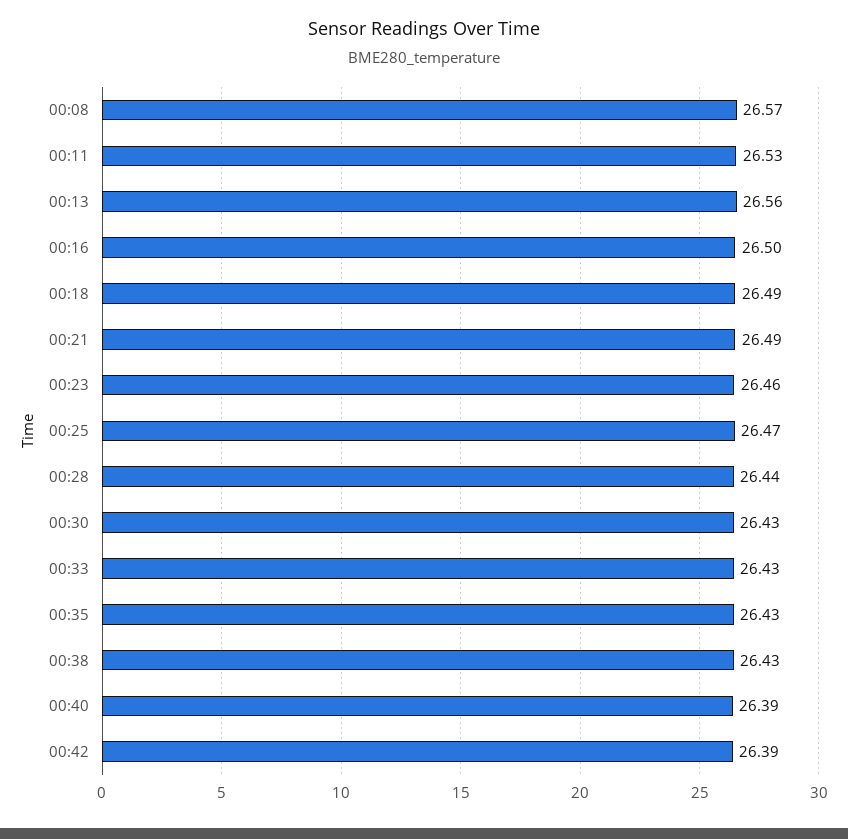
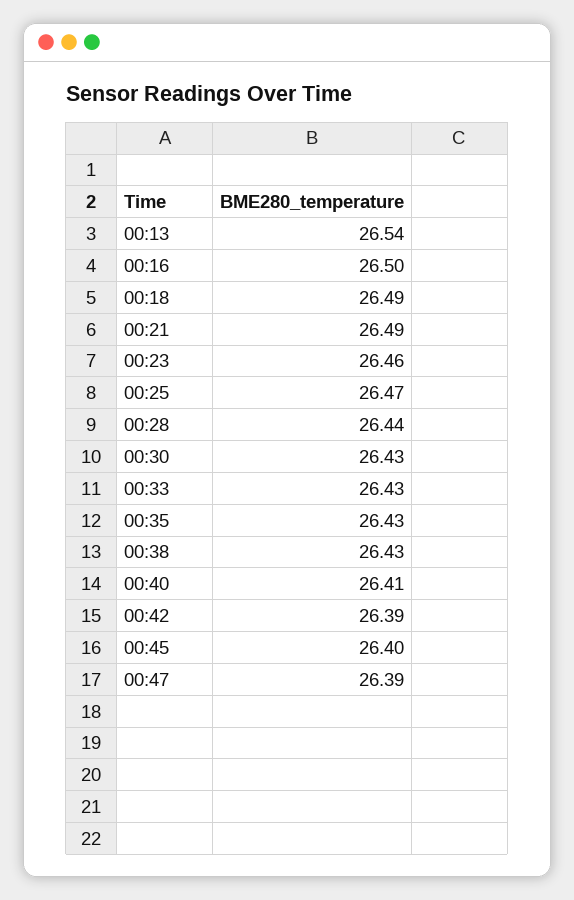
00:08: 26.57 -> none
00:11: 26.53 -> none
00:13: 26.56 -> 26.54
00:40: 26.39 -> 26.41
00:45: none -> 26.4
00:47: none -> 26.39

